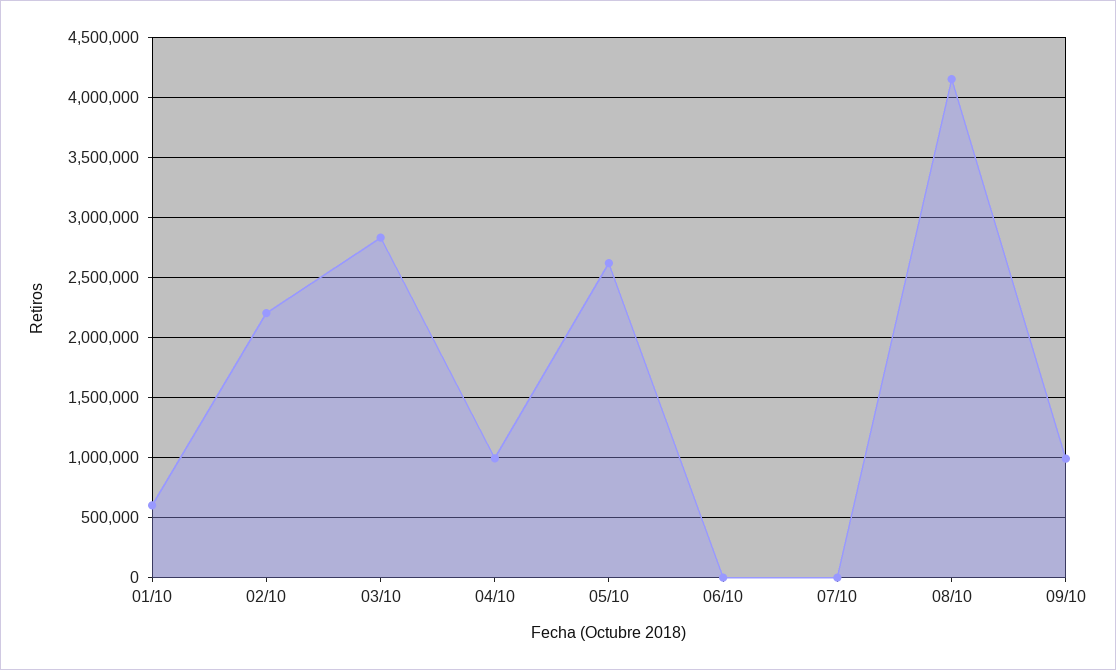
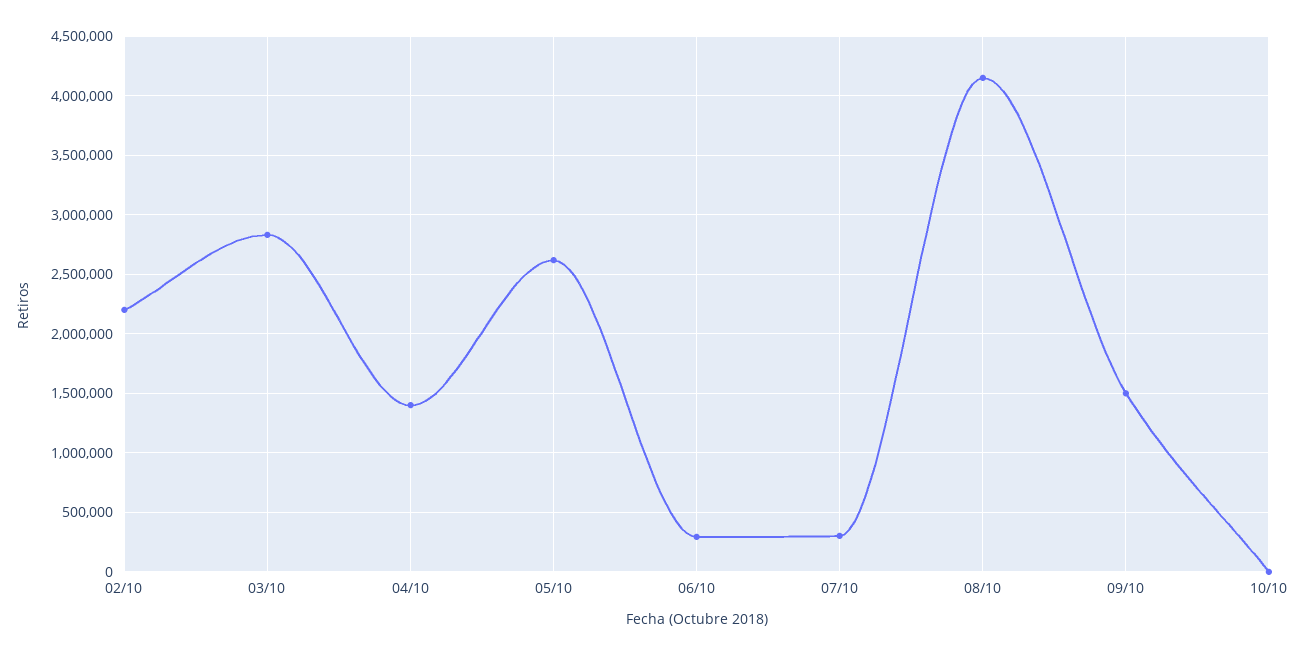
01/10: 600000 -> none
04/10: 1000000 -> 1400000
06/10: 0 -> 300000
07/10: 0 -> 300000
09/10: 1000000 -> 1500000
10/10: none -> 0

